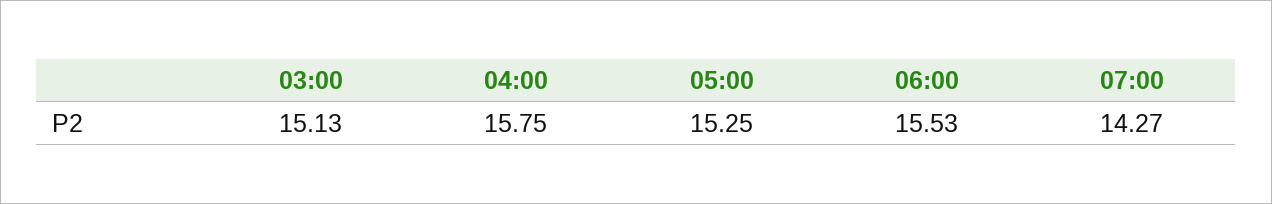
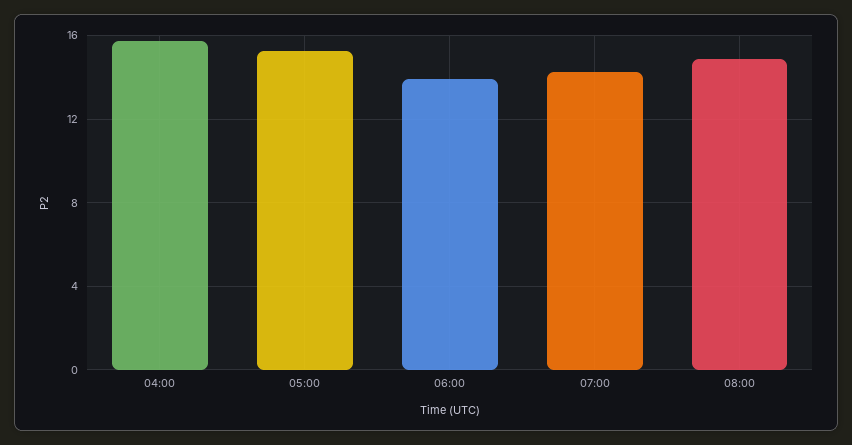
03:00: 15.13 -> none
06:00: 15.53 -> 14
08:00: none -> 15

